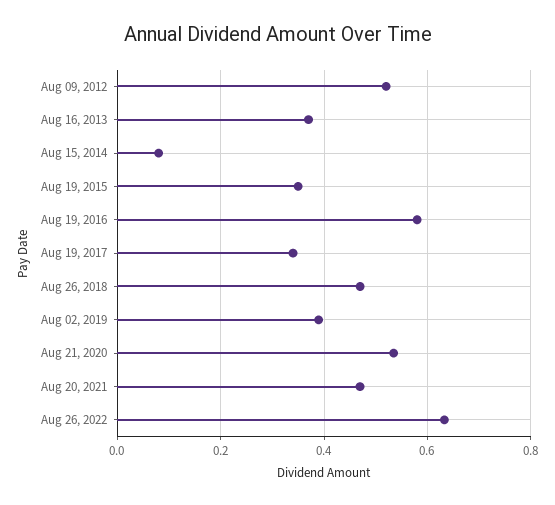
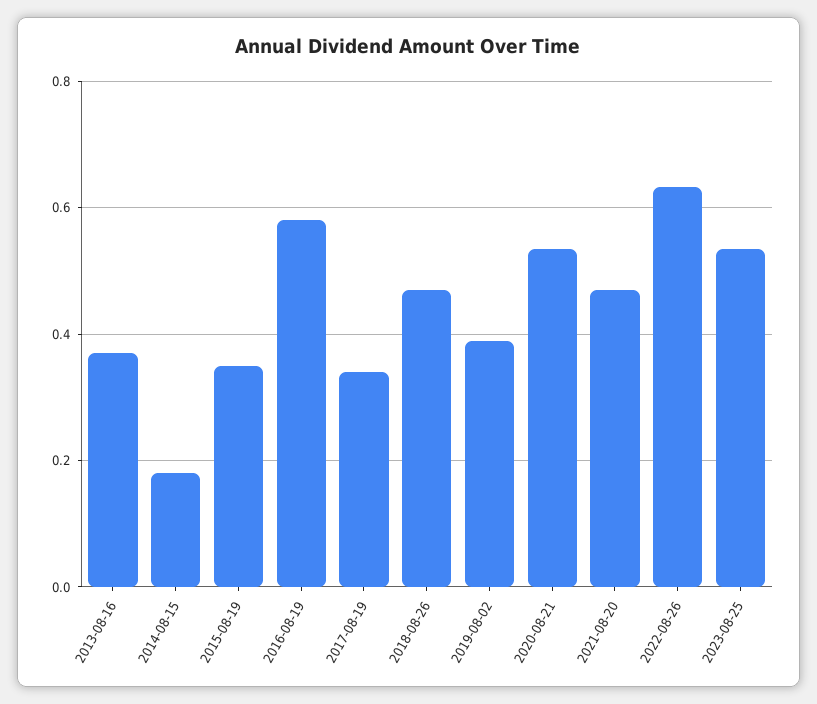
Aug 09, 2012: 0.52 -> none
Aug 15, 2014: 0.08 -> 0.18
2023-08-25: none -> 0.54

